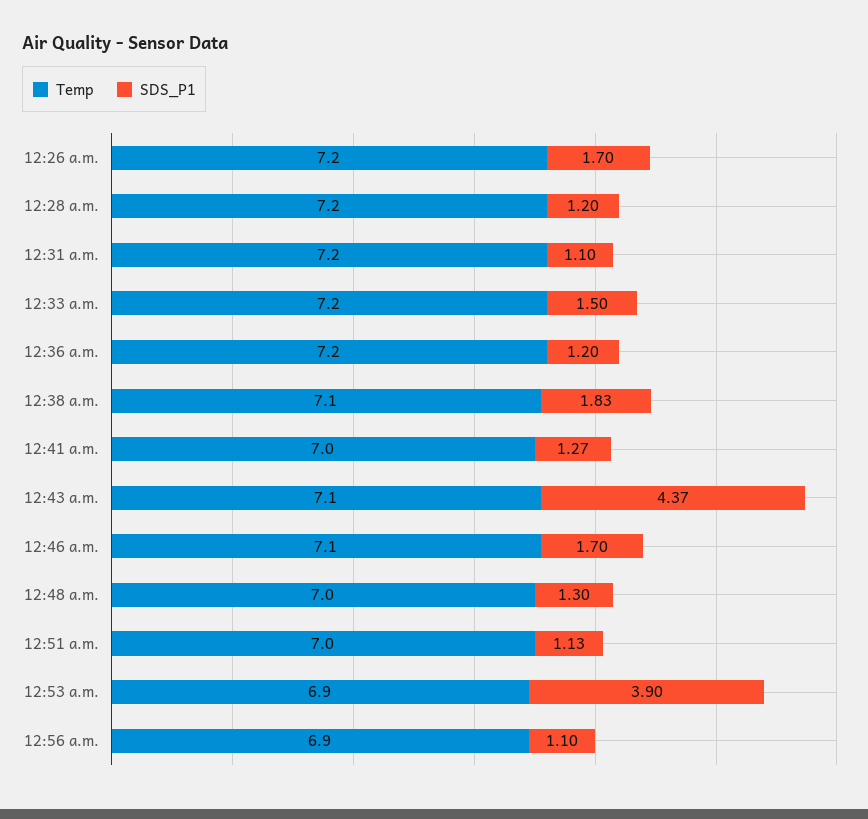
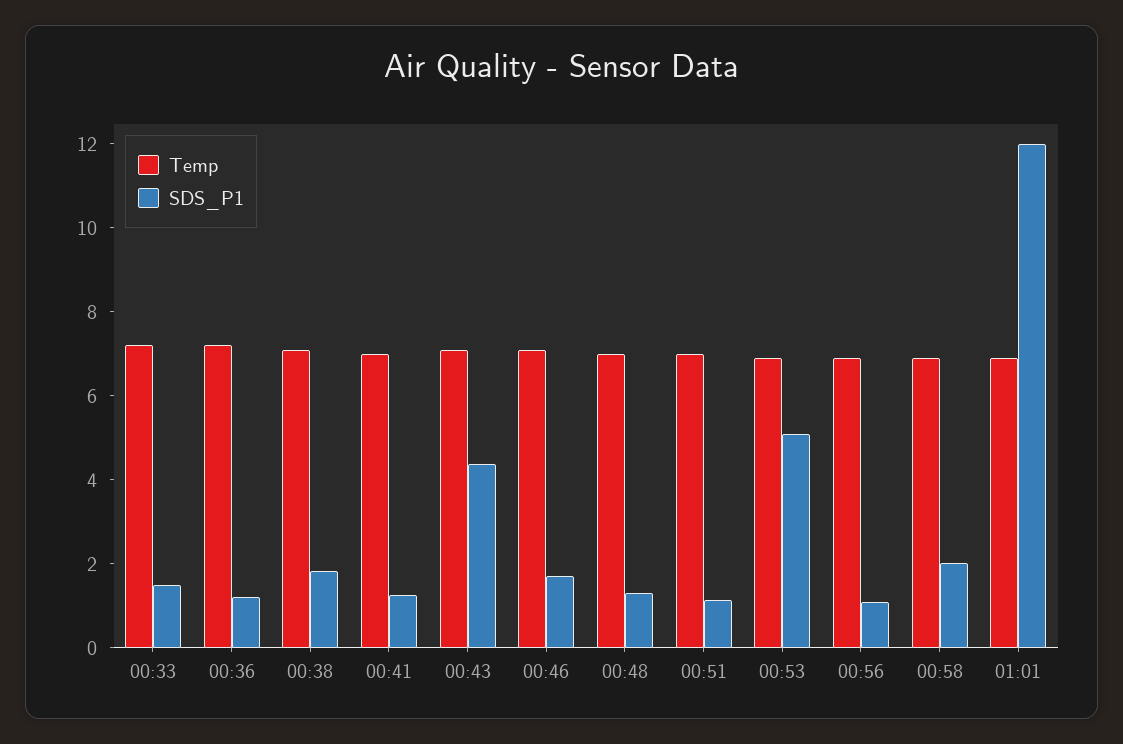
Temp, 12:26 a.m.: 7.2 -> none
SDS_P1, 12:26 a.m.: 1.7 -> none
Temp, 12:28 a.m.: 7.2 -> none
SDS_P1, 12:28 a.m.: 1.2 -> none
Temp, 12:31 a.m.: 7.2 -> none
SDS_P1, 12:31 a.m.: 1.1 -> none
SDS_P1, 12:53 a.m.: 3.9 -> 5
Temp, 00:58: none -> 7
SDS_P1, 00:58: none -> 2
Temp, 01:01: none -> 7
SDS_P1, 01:01: none -> 12

